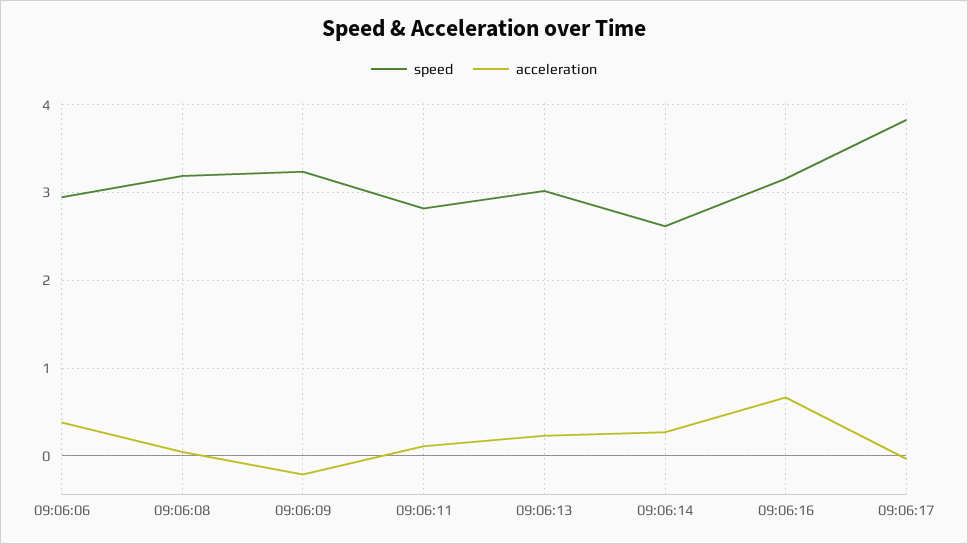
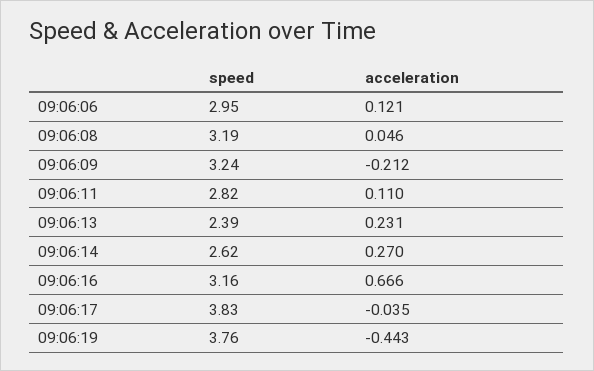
acceleration, 09:06:06: 0.4 -> 0.121
speed, 09:06:13: 3 -> 2.39
speed, 09:06:19: none -> 3.76
acceleration, 09:06:19: none -> -0.443

